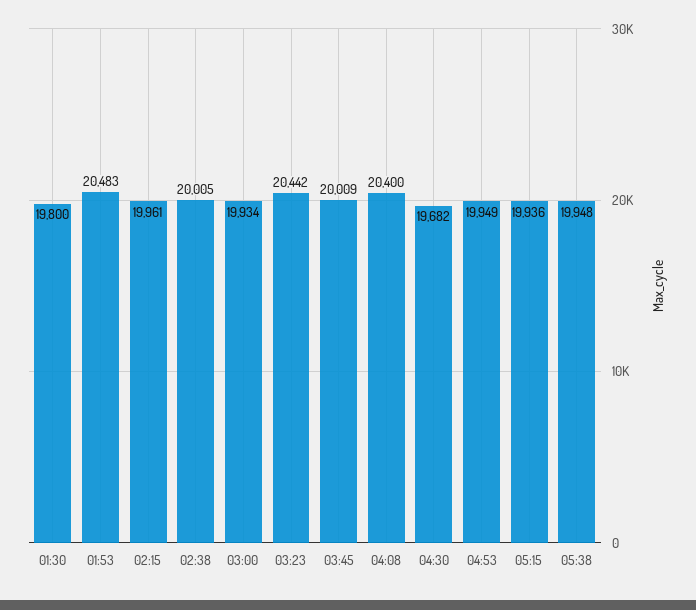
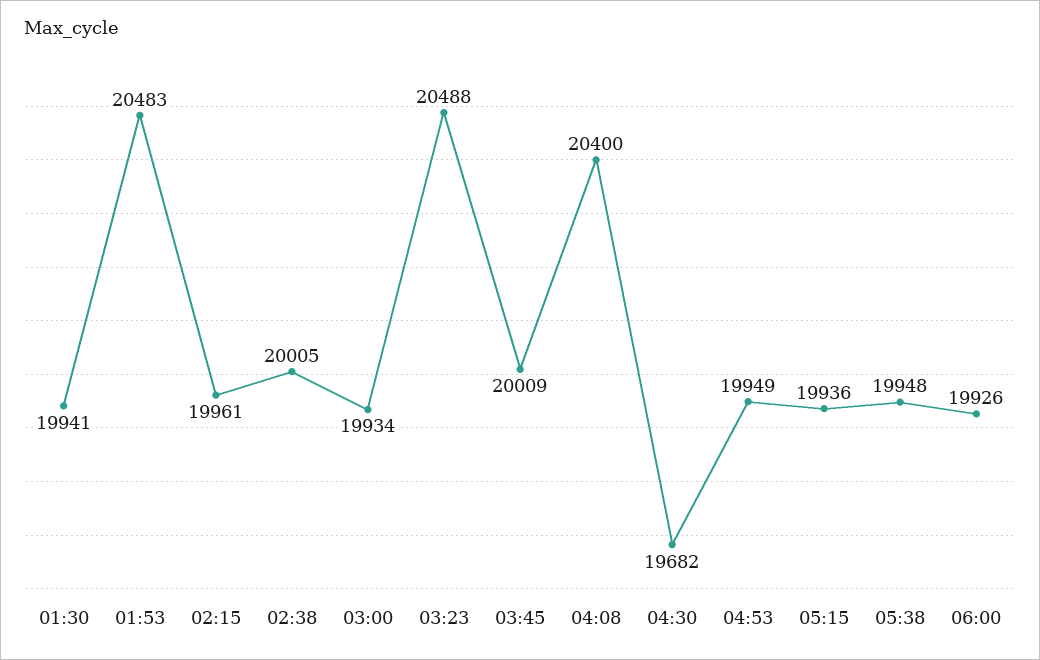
01:30: 19800 -> 19941
03:23: 20442 -> 20488
06:00: none -> 19926

